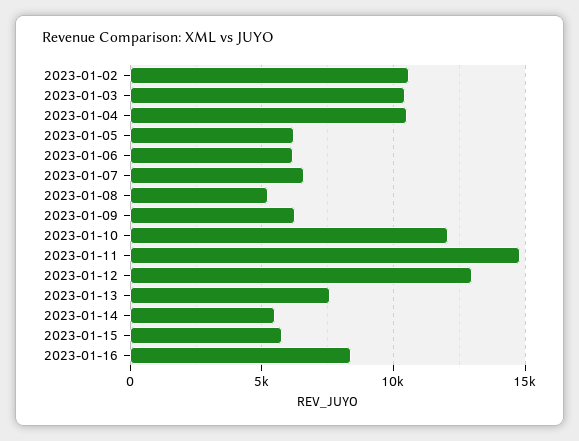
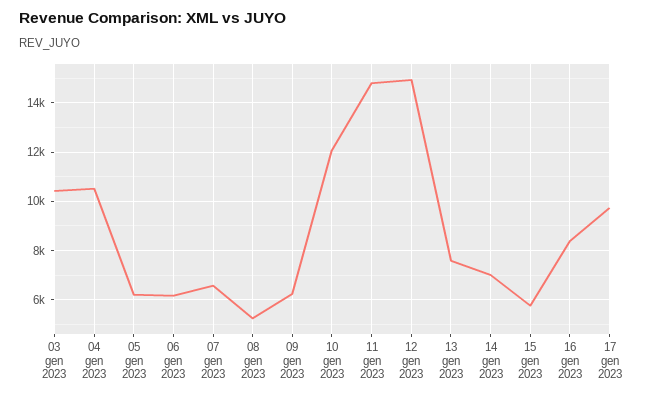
2023-01-02: 10500 -> none
2023-01-12: 13000 -> 15000
2023-01-14: 5500 -> 7000
17 gen 2023: none -> 9750

